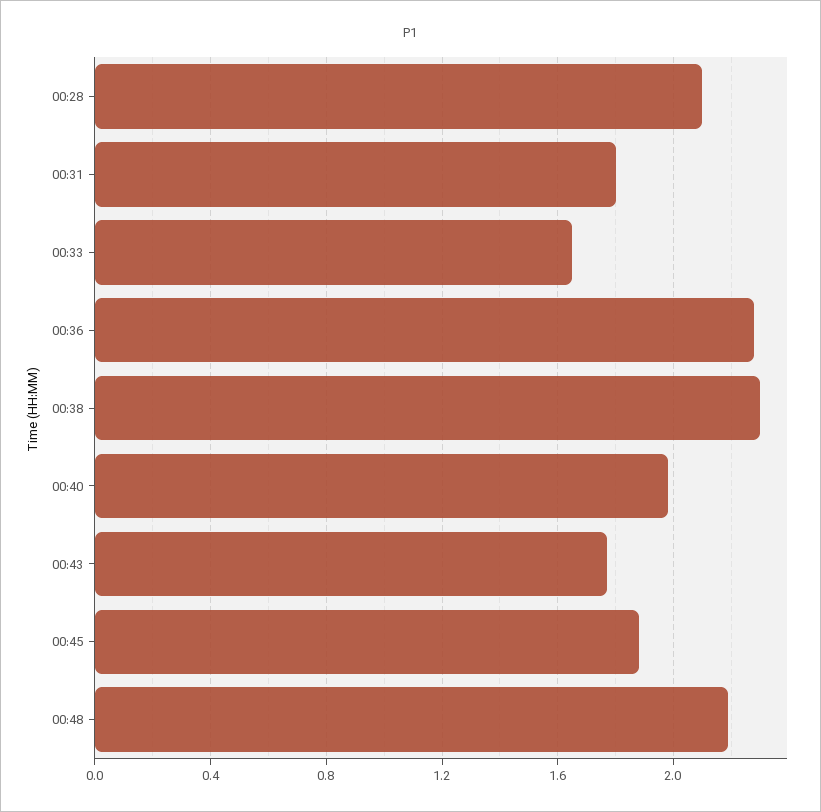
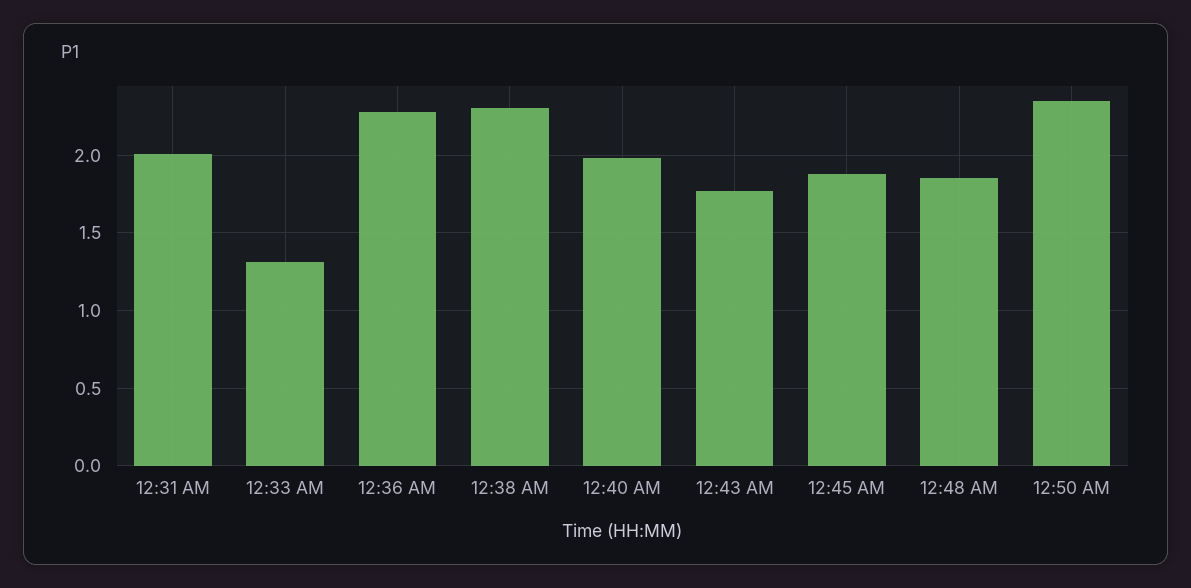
00:28: 2.1 -> none
00:31: 1.8 -> 2
00:33: 1.65 -> 1.3
00:48: 2.2 -> 1.85
12:50 AM: none -> 2.35

